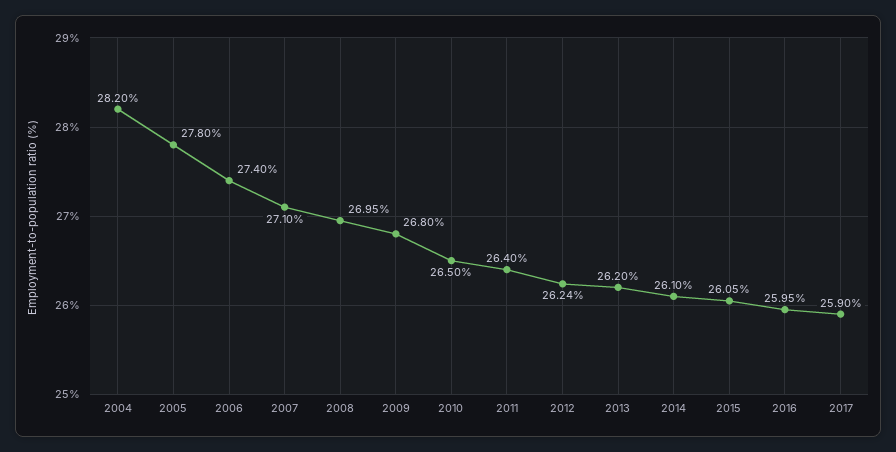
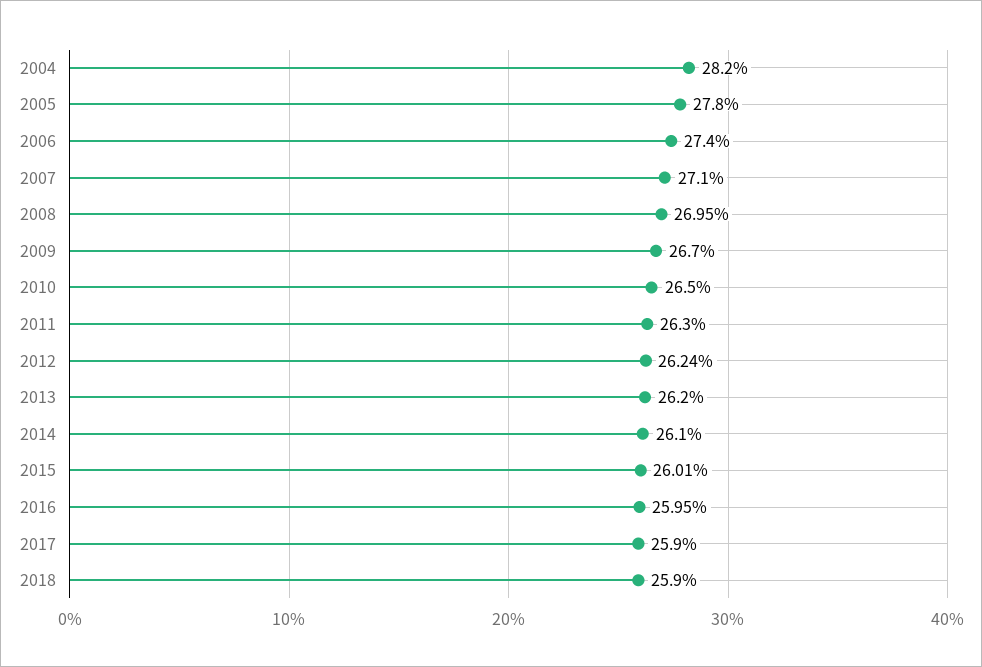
2009: 26.8 -> 26.7
2011: 26.4 -> 26.3
2015: 26.05 -> 26.01
2018: none -> 25.9

